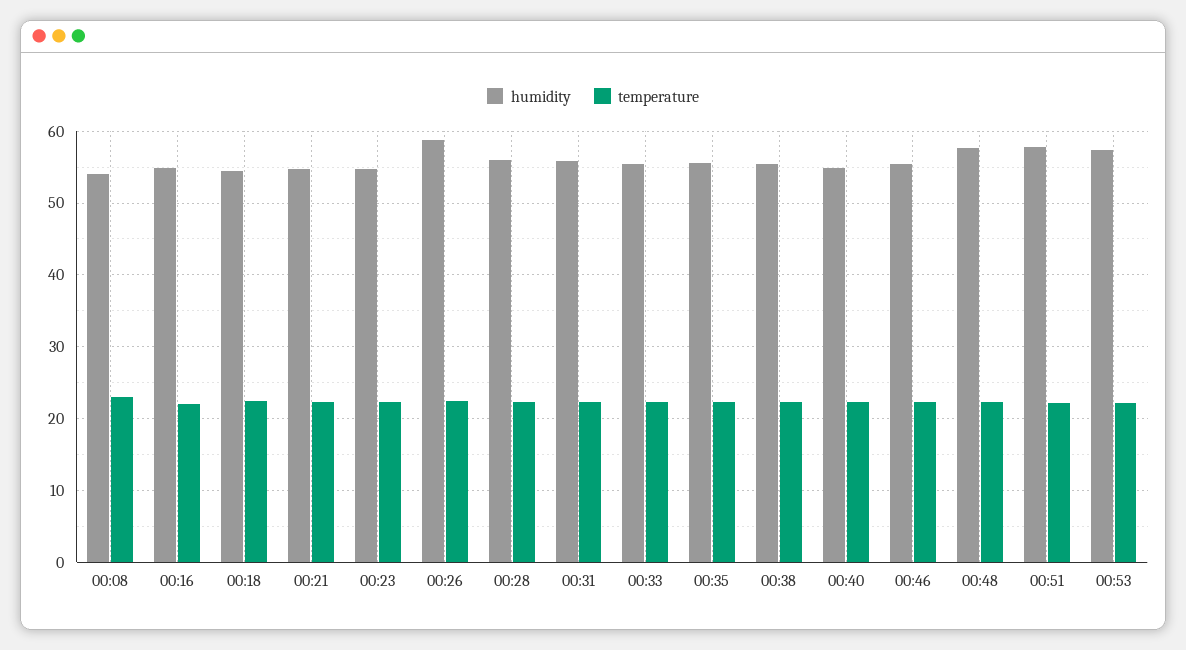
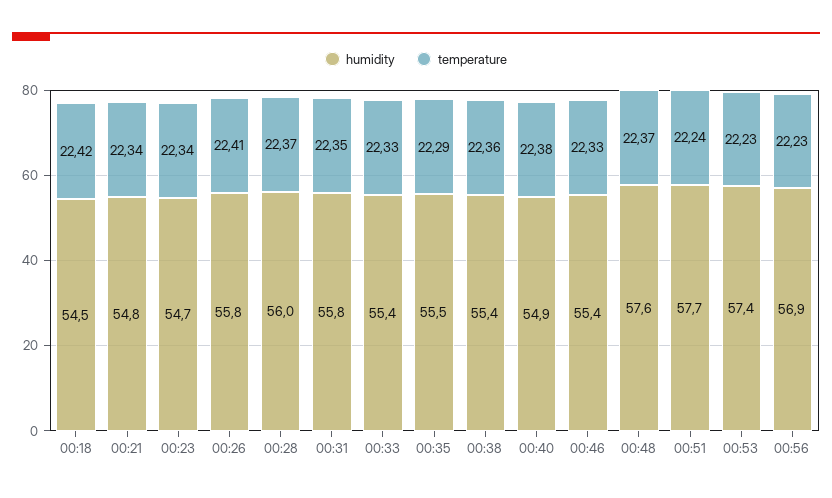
humidity, 00:08: 54 -> none
temperature, 00:08: 23 -> none
humidity, 00:16: 55 -> none
temperature, 00:16: 22 -> none
humidity, 00:26: 59 -> 55.8
humidity, 00:56: none -> 56.9
temperature, 00:56: none -> 22.23

